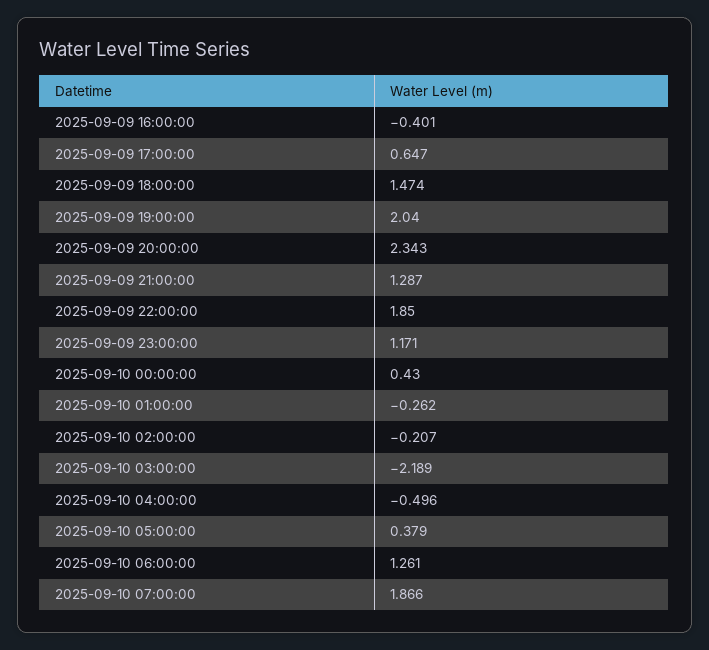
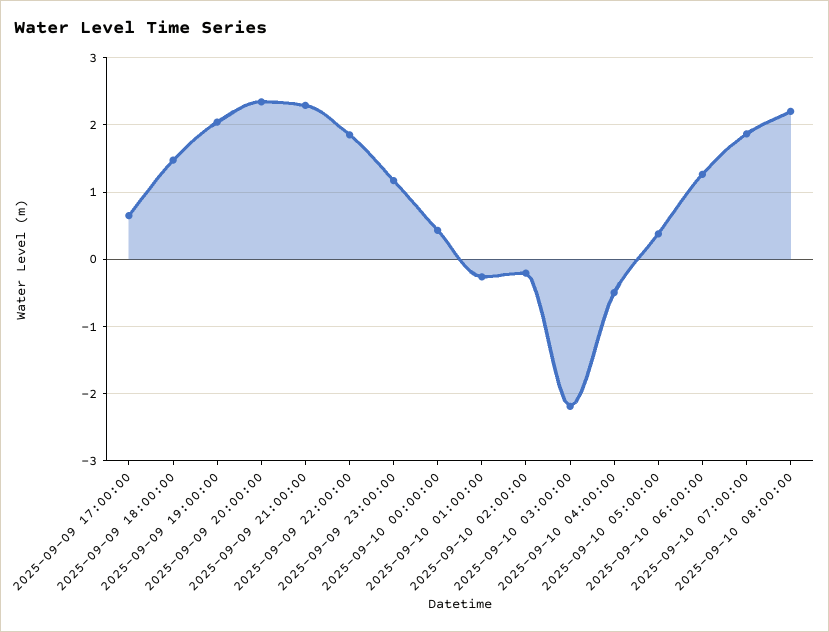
2025-09-09 16:00:00: -0.401 -> none
2025-09-09 21:00:00: 1.287 -> 2.3
2025-09-10 08:00:00: none -> 2.2

